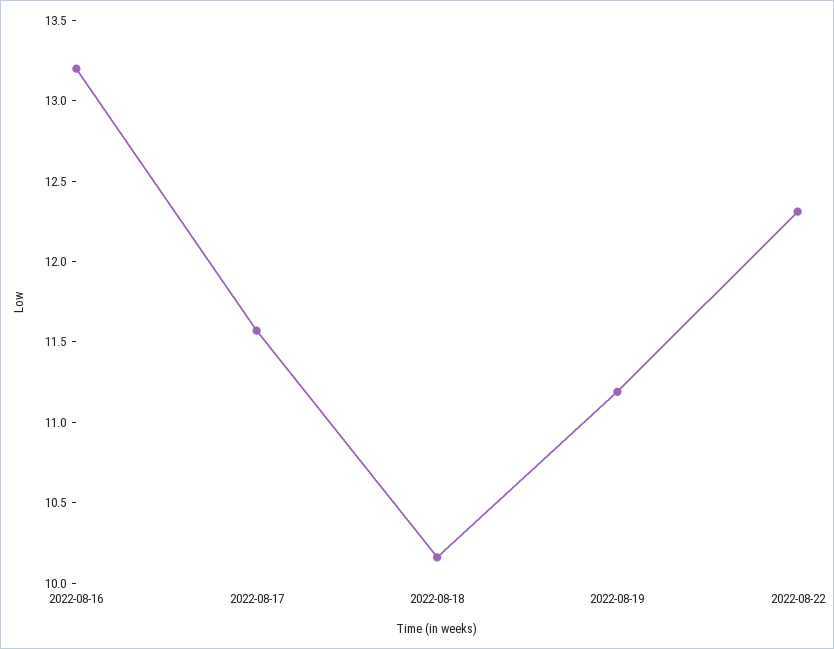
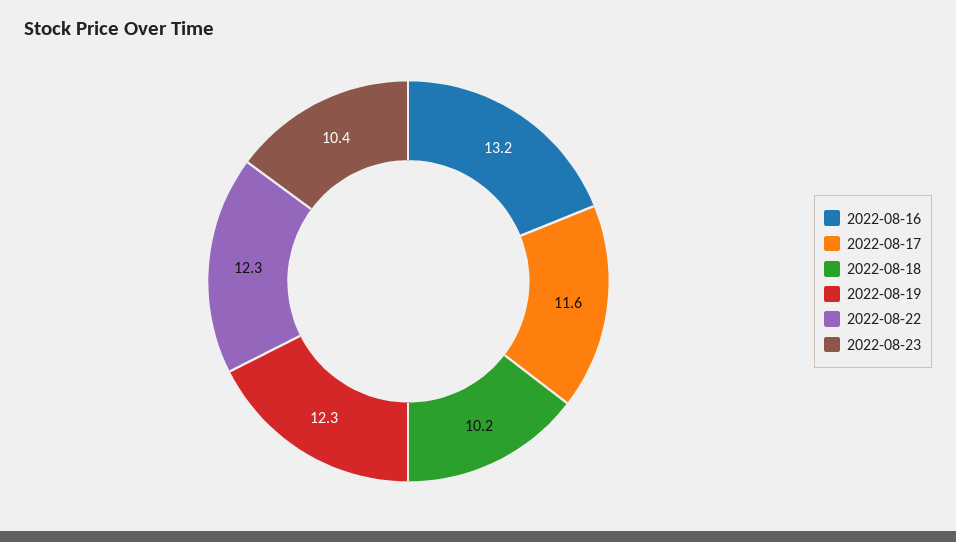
2022-08-19: 11.2 -> 12.3
2022-08-23: none -> 10.4

